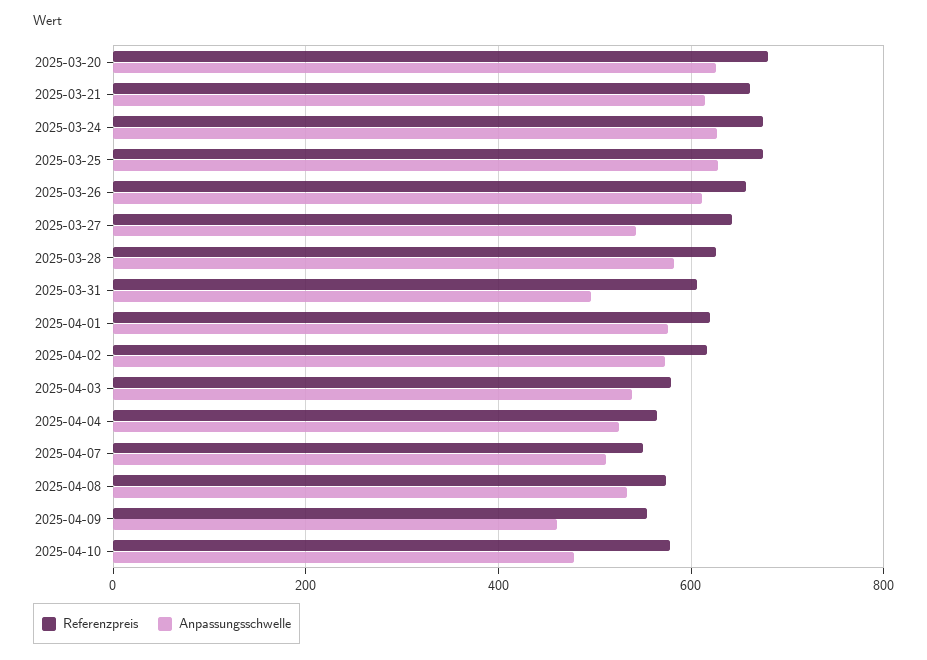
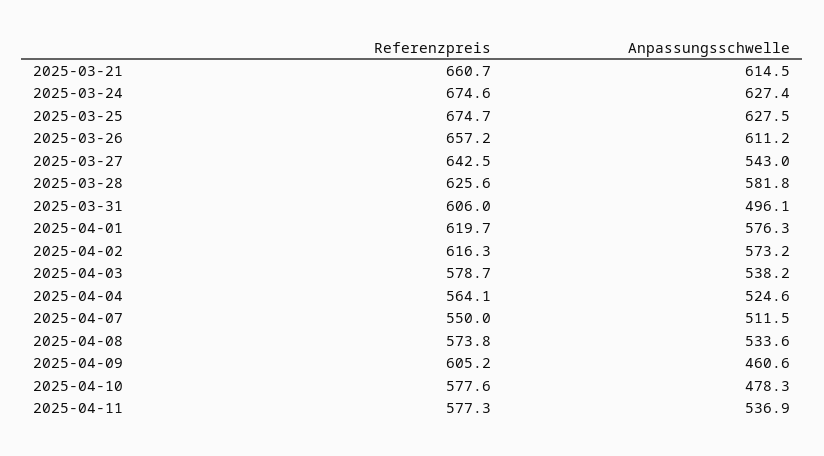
Referenzpreis, 2025-03-20: 680 -> none
Anpassungsschwelle, 2025-03-20: 620 -> none
Referenzpreis, 2025-04-09: 560 -> 605.2
Referenzpreis, 2025-04-11: none -> 577.3
Anpassungsschwelle, 2025-04-11: none -> 536.9

